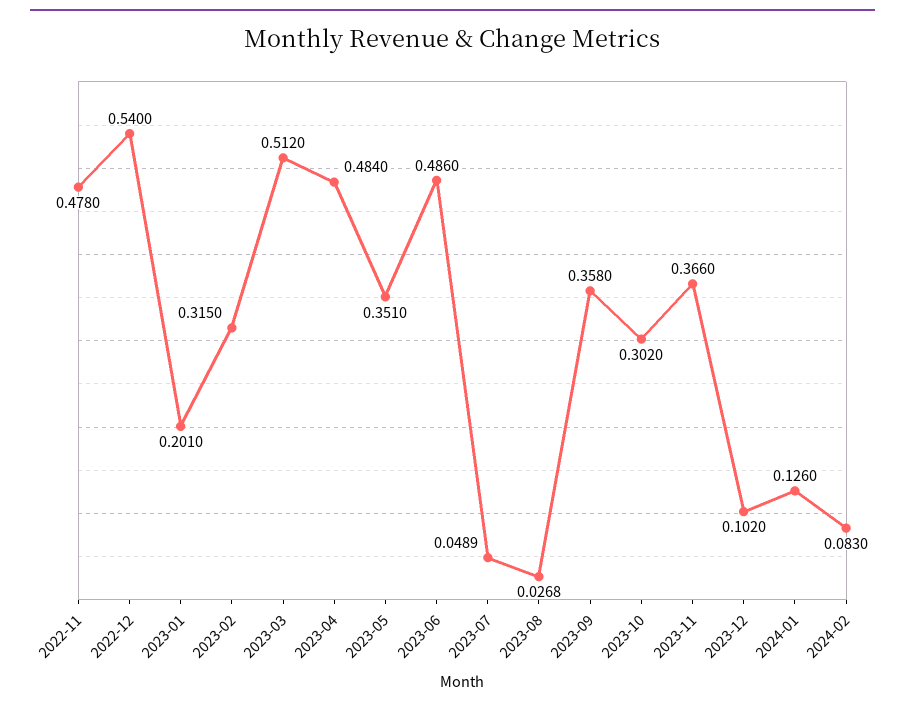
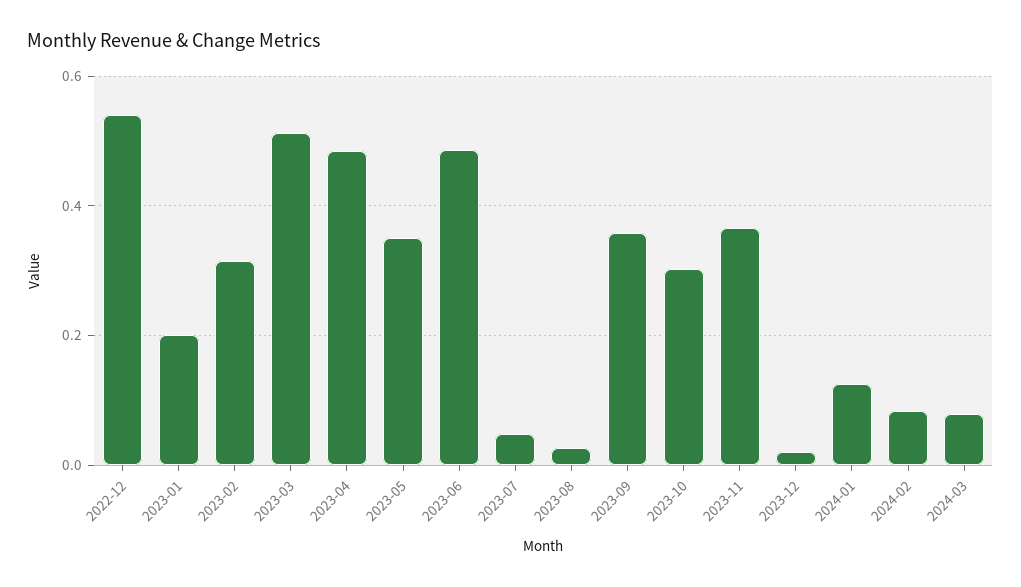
2022-11: 0.478 -> none
2023-12: 0.102 -> 0.02
2024-03: none -> 0.08

